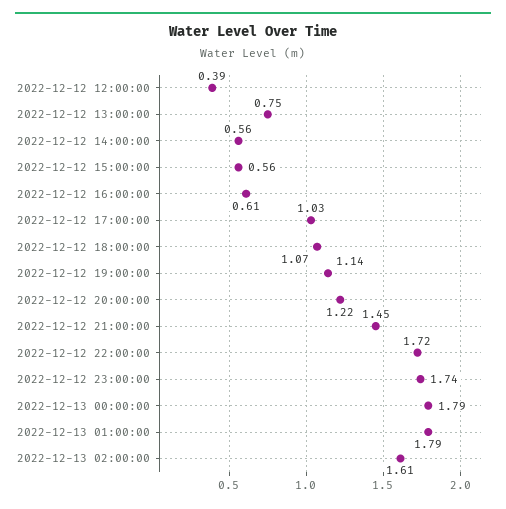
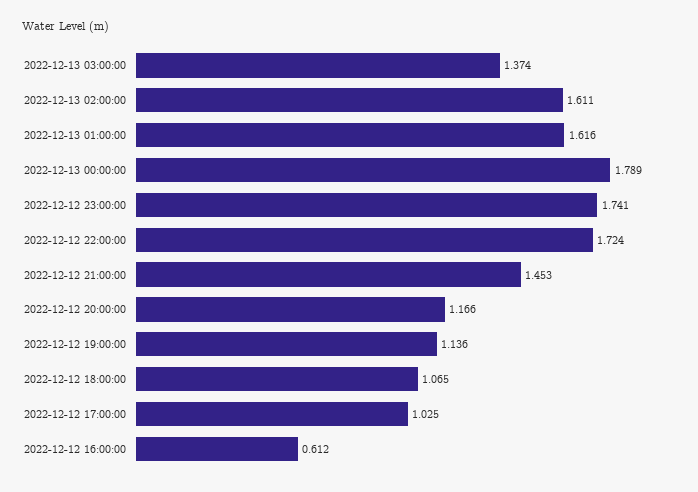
2022-12-12 12:00:00: 0.39 -> none
2022-12-12 13:00:00: 0.75 -> none
2022-12-12 14:00:00: 0.56 -> none
2022-12-12 15:00:00: 0.56 -> none
2022-12-12 20:00:00: 1.22 -> 1.166
2022-12-13 01:00:00: 1.79 -> 1.616
2022-12-13 03:00:00: none -> 1.374

